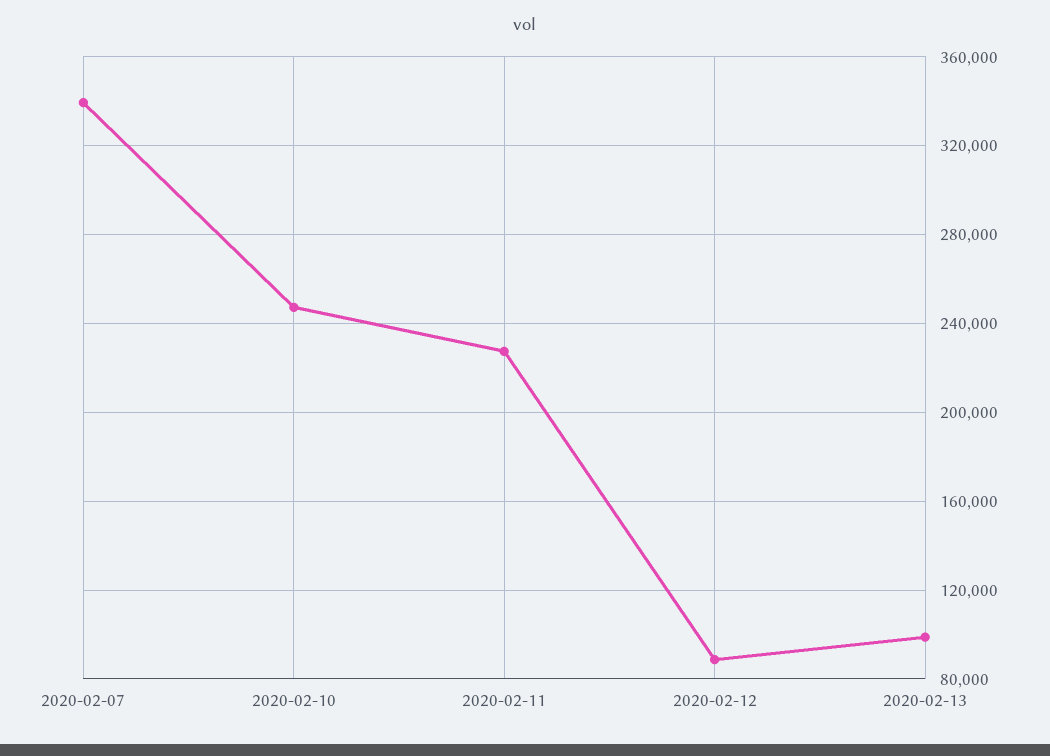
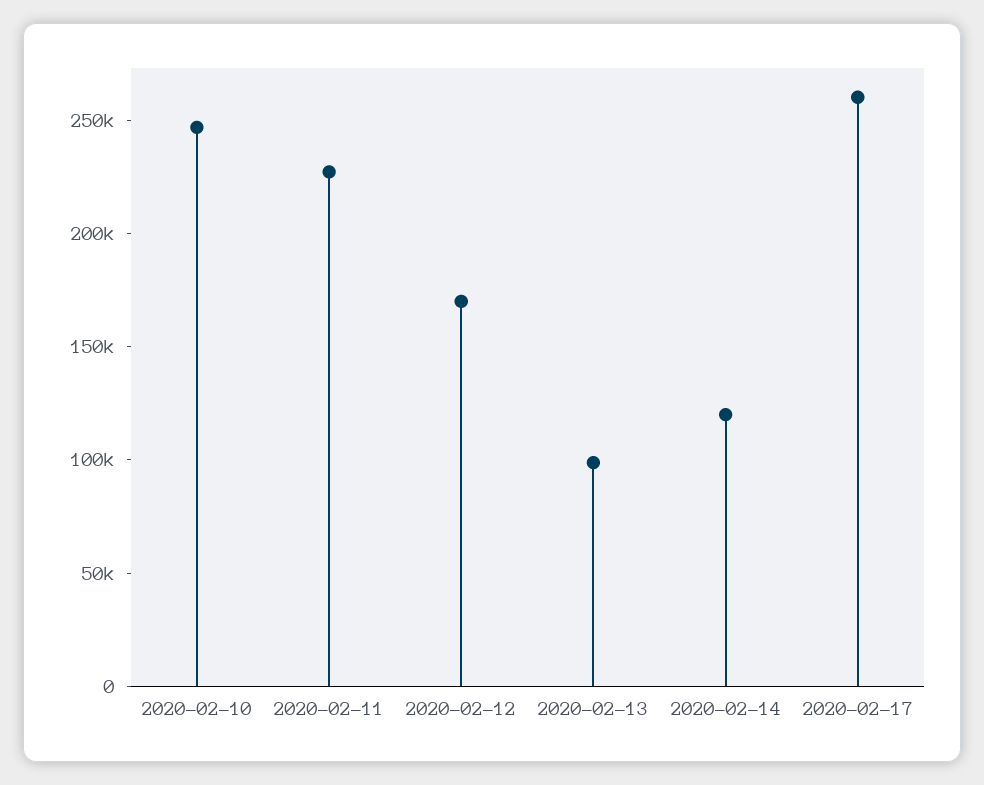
2020-02-07: 340000 -> none
2020-02-12: 90000 -> 170000
2020-02-14: none -> 120000
2020-02-17: none -> 260000

